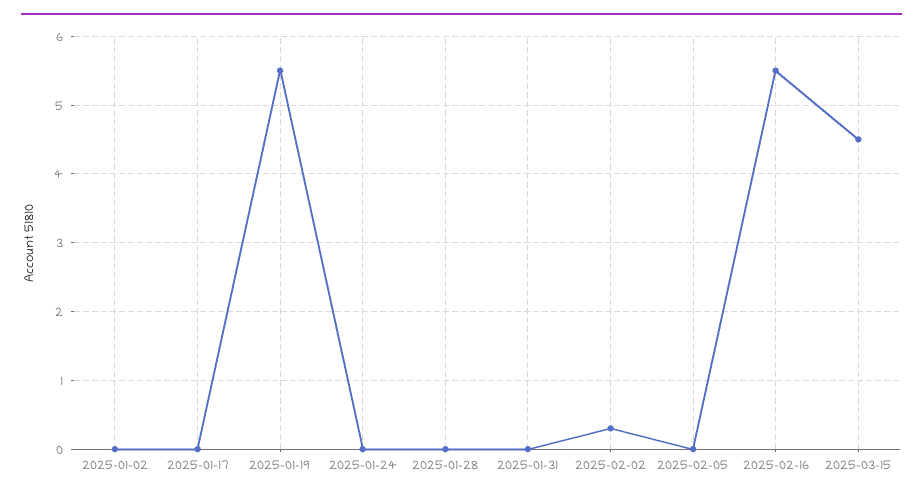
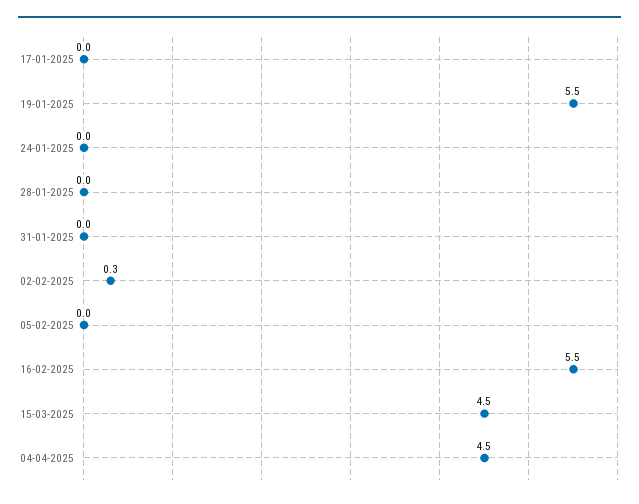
2025-01-02: 0 -> none
04-04-2025: none -> 4.5

